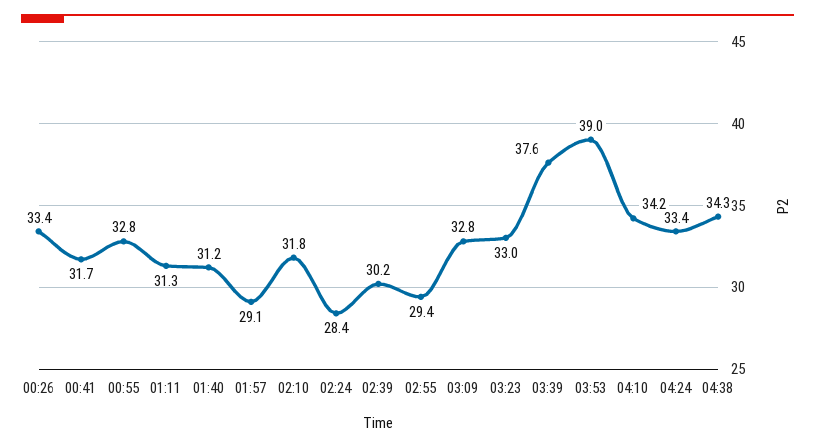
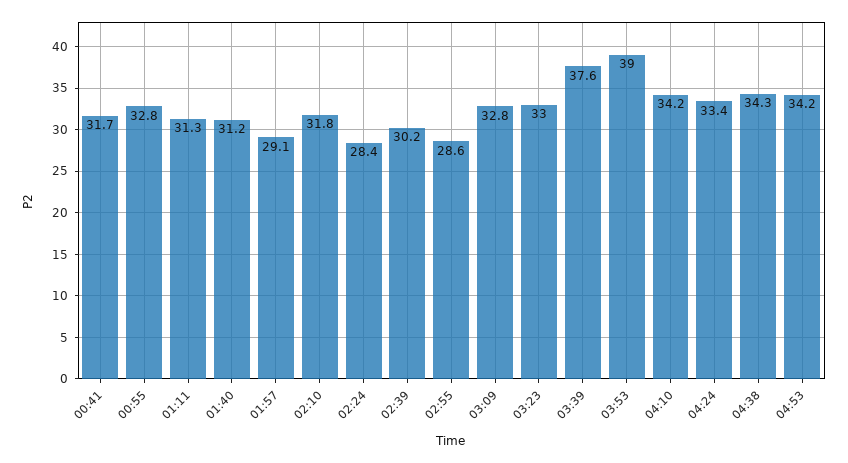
00:26: 33.4 -> none
02:55: 29.4 -> 28.6
04:53: none -> 34.2

